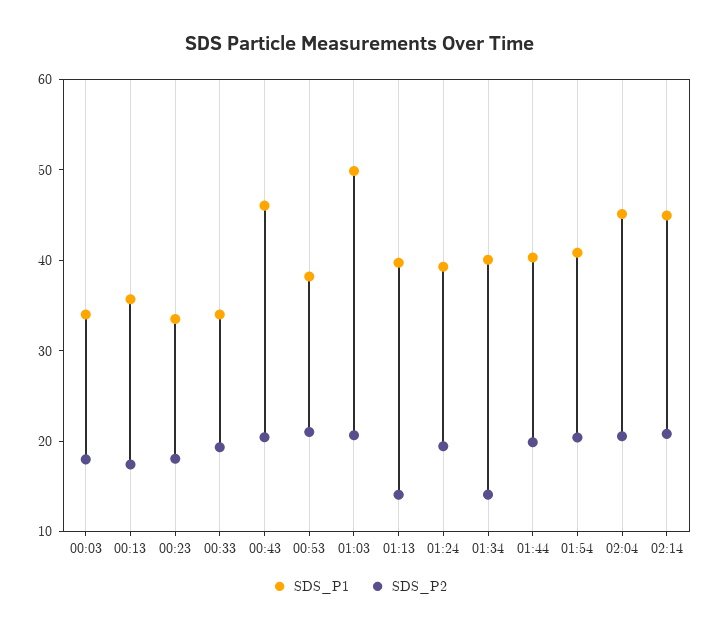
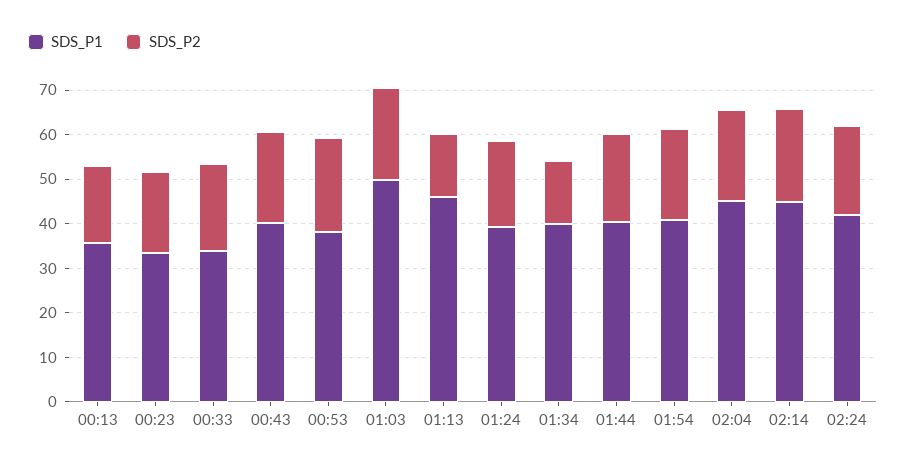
SDS_P1, 00:03: 34 -> none
SDS_P2, 00:03: 18 -> none
SDS_P1, 00:43: 46 -> 40
SDS_P1, 01:13: 40 -> 46
SDS_P1, 02:24: none -> 42
SDS_P2, 02:24: none -> 20

